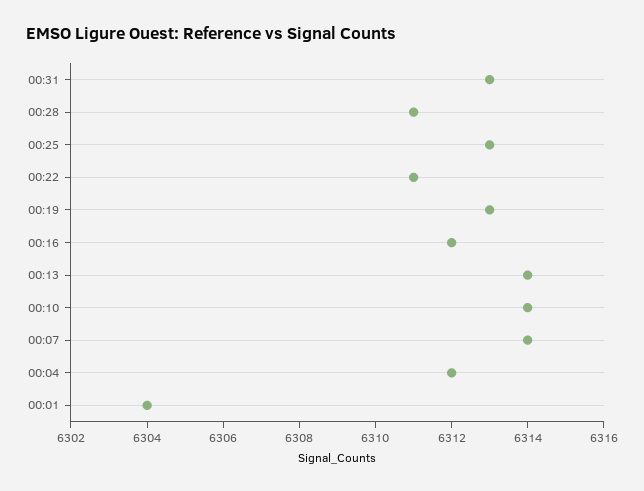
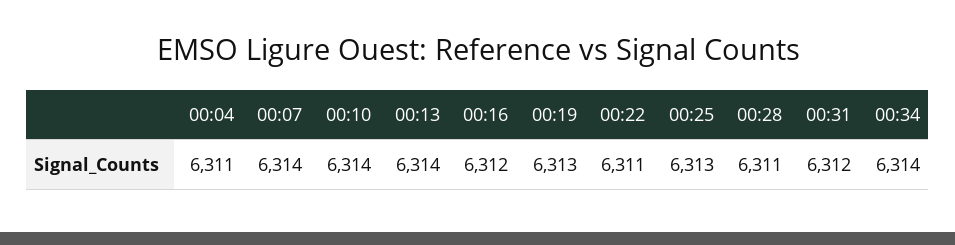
00:31: 6313 -> 6312
00:04: 6312 -> 6311
00:01: 6304 -> none
00:34: none -> 6314

